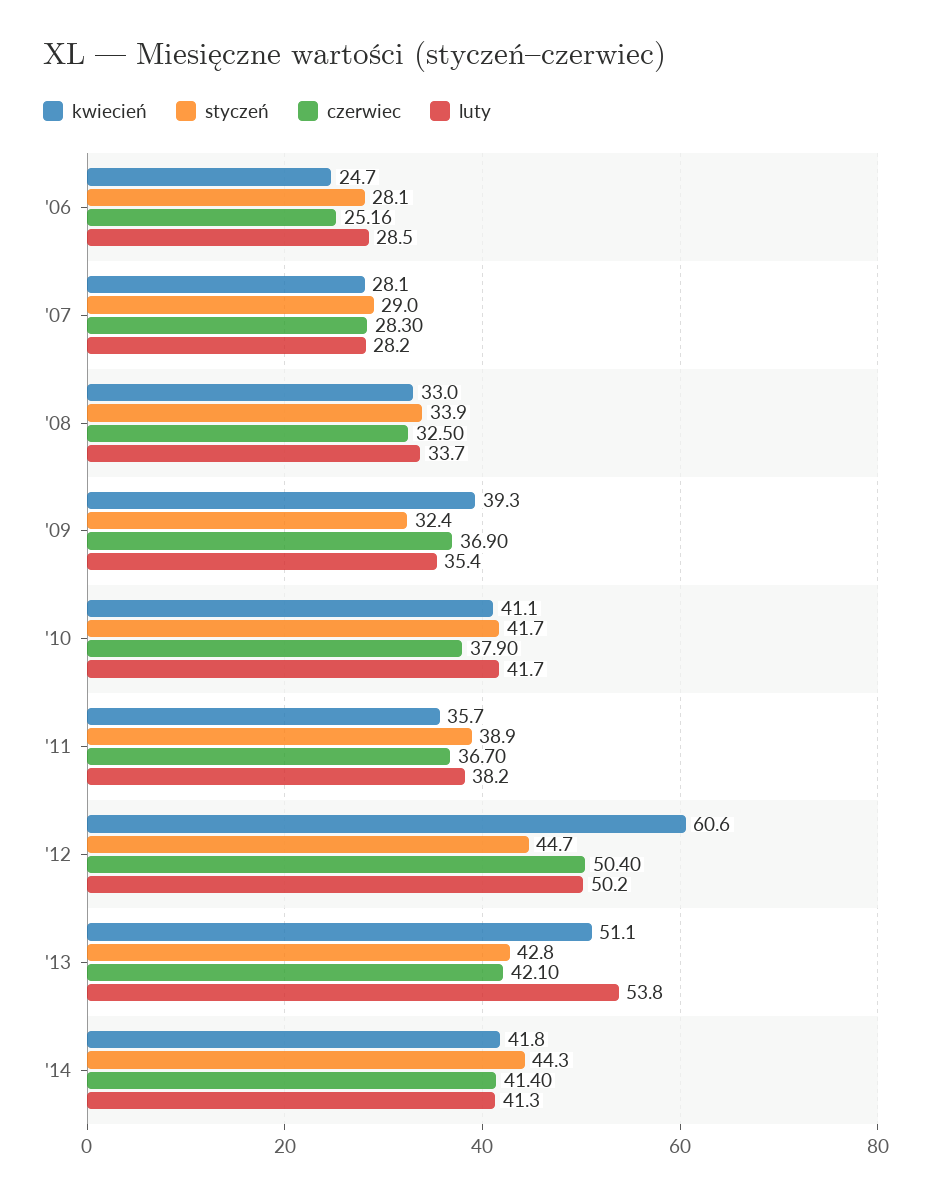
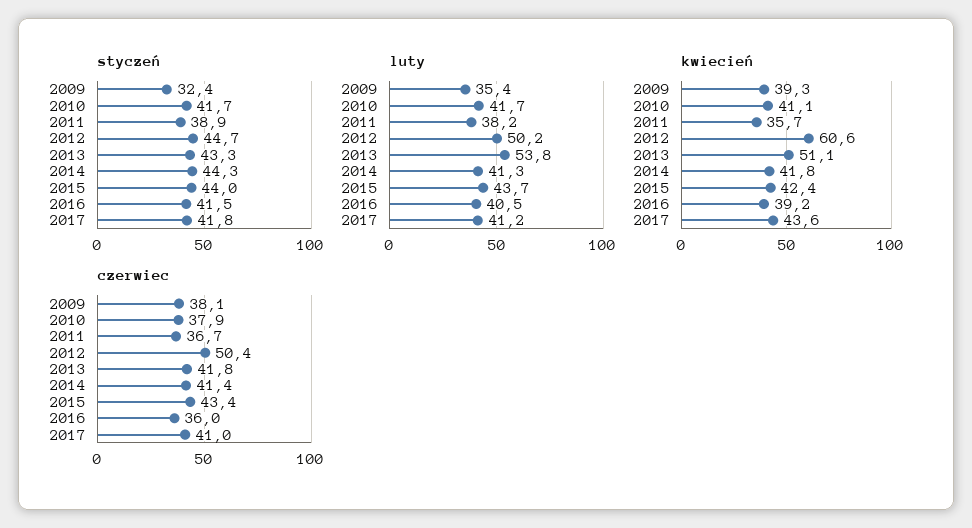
kwiecień, '06: 24.7 -> none
styczeń, '06: 28.1 -> none
czerwiec, '06: 25.16 -> none
luty, '06: 28.5 -> none
kwiecień, '07: 28.1 -> none
styczeń, '07: 29 -> none
czerwiec, '07: 28.3 -> none
luty, '07: 28.2 -> none
kwiecień, '08: 33 -> none
styczeń, '08: 33.9 -> none
czerwiec, '08: 32.5 -> none
luty, '08: 33.7 -> none
czerwiec, '09: 36.9 -> 38.1
styczeń, '13: 42.8 -> 43.3
czerwiec, '13: 42.1 -> 41.8
styczeń, 2015: none -> 44
styczeń, 2016: none -> 41.5
styczeń, 2017: none -> 41.8
luty, 2015: none -> 43.7
luty, 2016: none -> 40.5
luty, 2017: none -> 41.2
kwiecień, 2015: none -> 42.4
kwiecień, 2016: none -> 39.2
kwiecień, 2017: none -> 43.6
czerwiec, 2015: none -> 43.4
czerwiec, 2016: none -> 36
czerwiec, 2017: none -> 41

